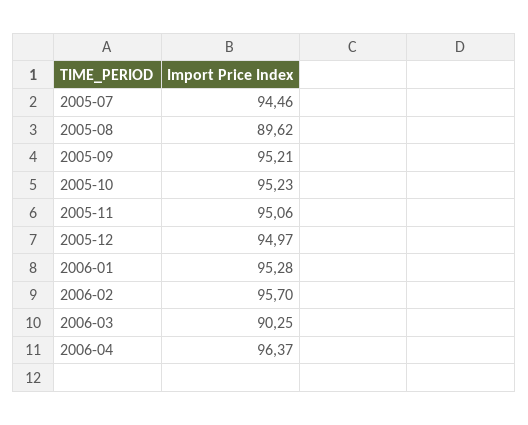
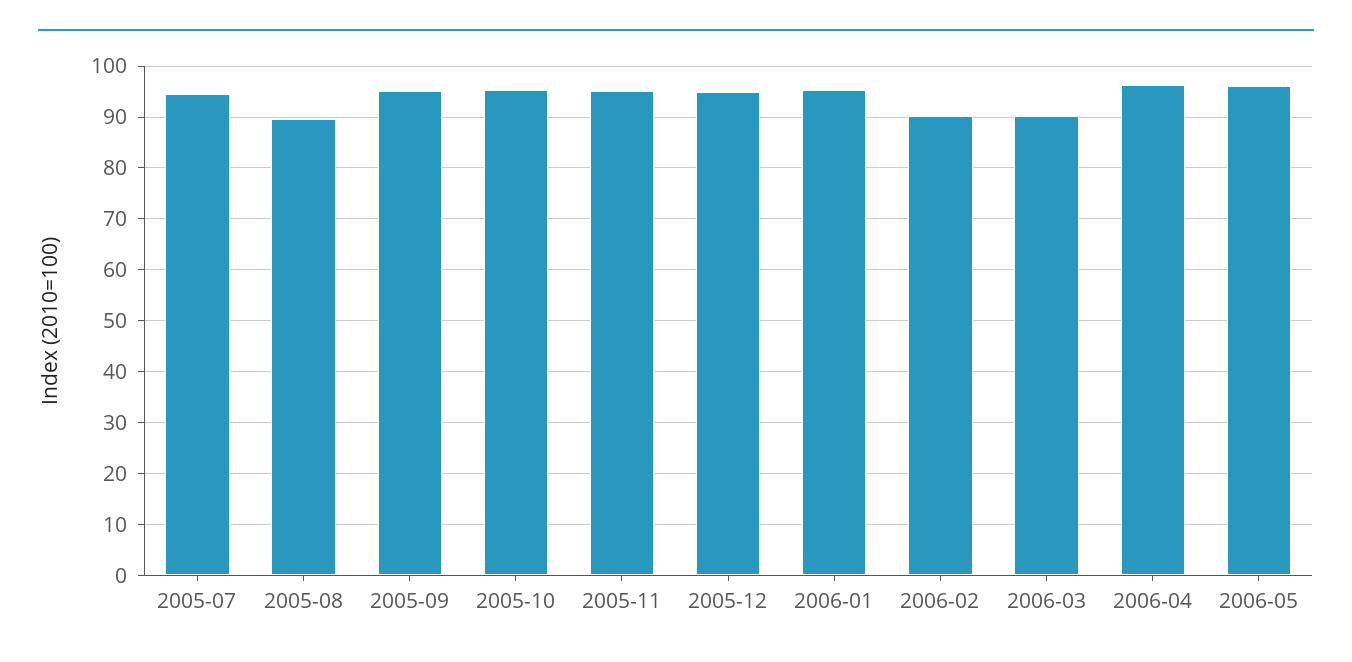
2006-02: 95.7 -> 90
2006-05: none -> 96

